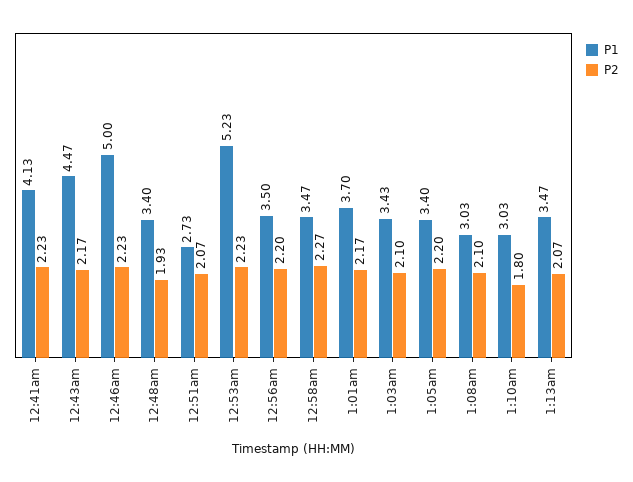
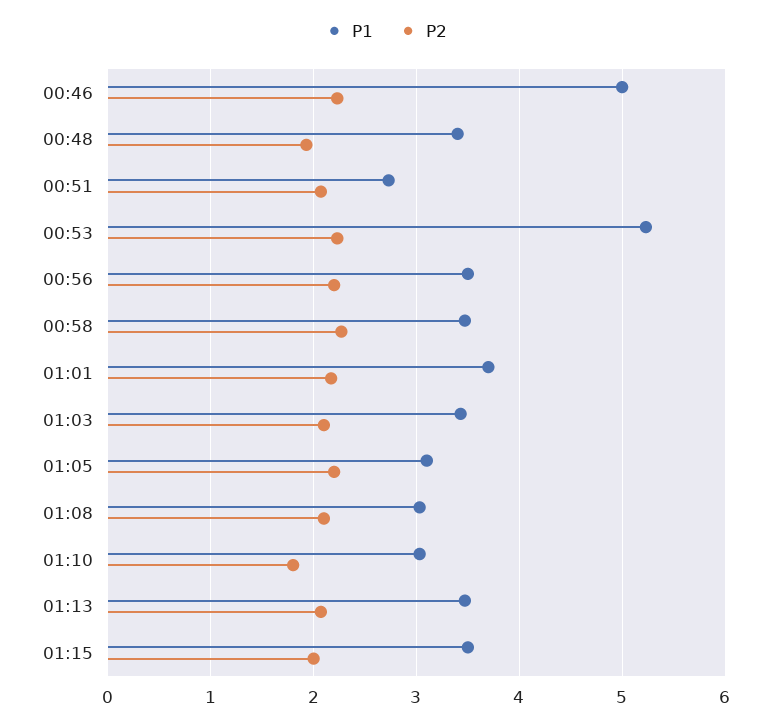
P1, 12:41am: 4.13 -> none
P2, 12:41am: 2.23 -> none
P1, 12:43am: 4.47 -> none
P2, 12:43am: 2.17 -> none
P1, 1:05am: 3.4 -> 3.1
P1, 01:15: none -> 3.5
P2, 01:15: none -> 2

